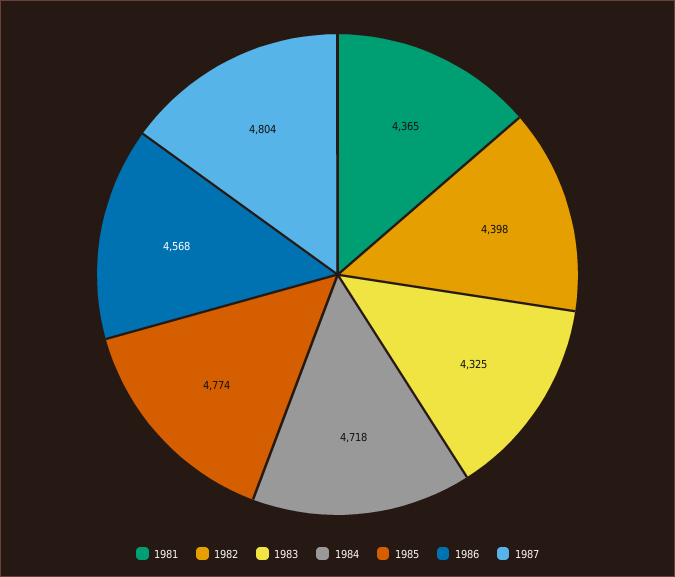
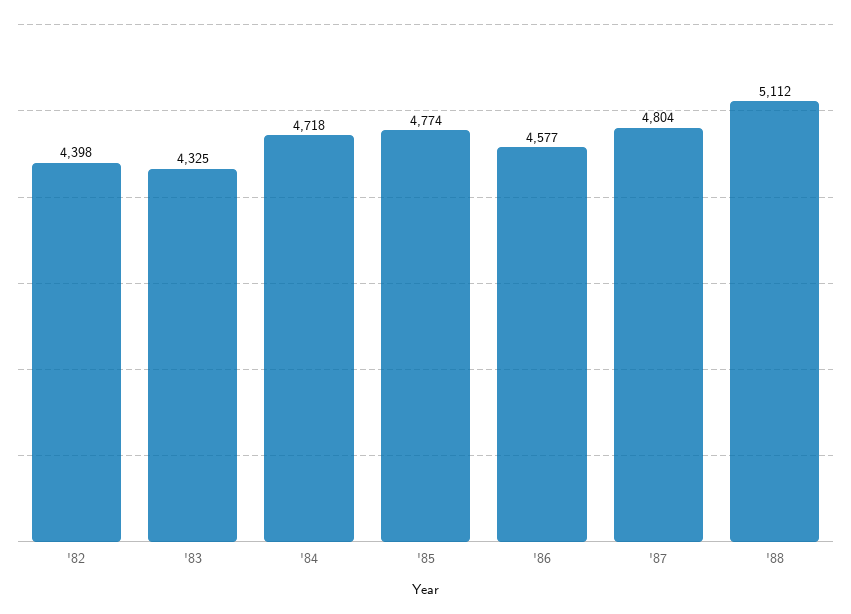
1981: 4365 -> none
1986: 4568 -> 4577
'88: none -> 5112

